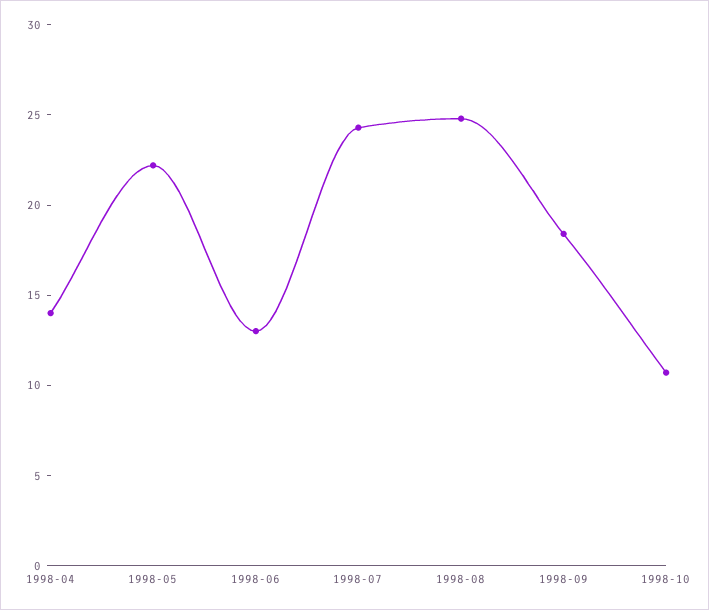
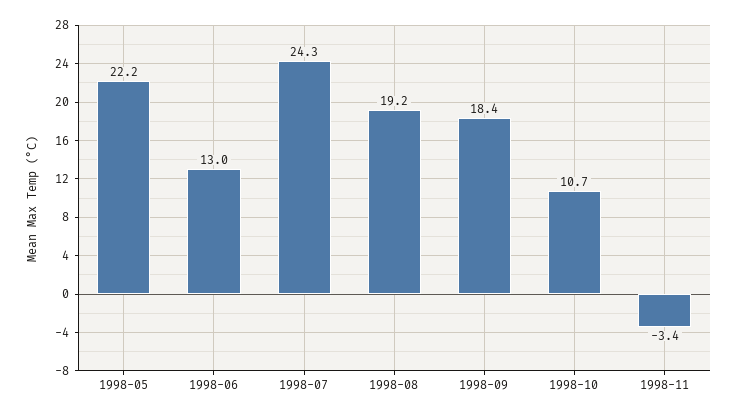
1998-04: 14 -> none
1998-08: 25 -> 19.2
1998-11: none -> -3.4

